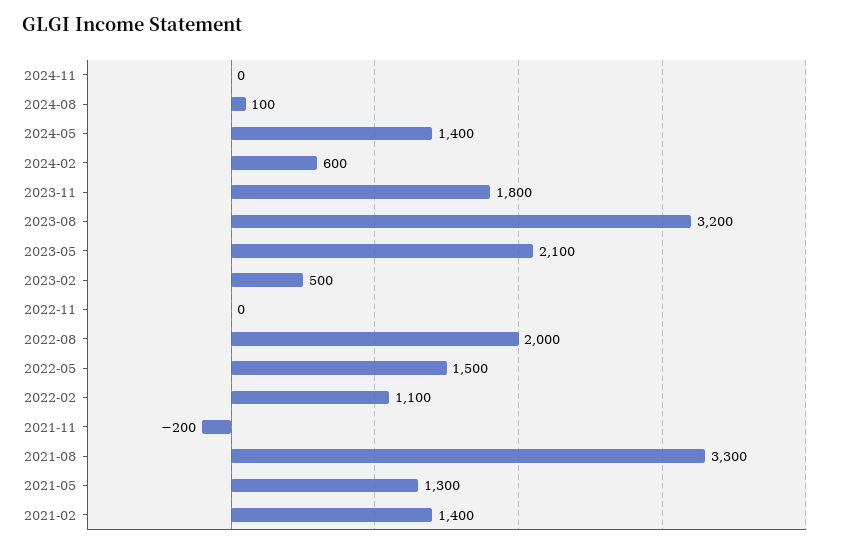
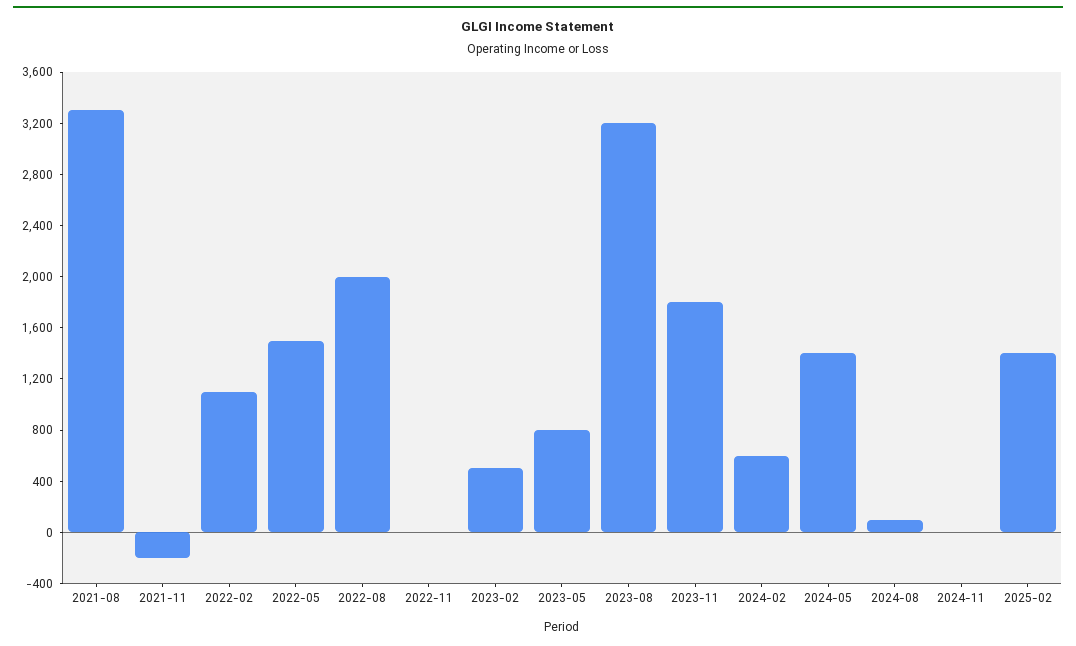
2023-05: 2100 -> 800
2021-05: 1300 -> none
2021-02: 1400 -> none
2025-02: none -> 1400

